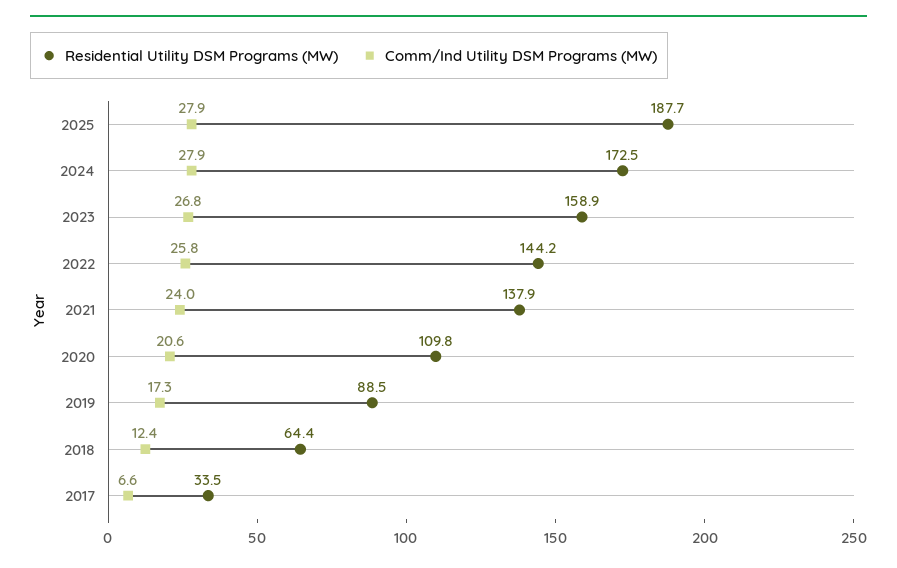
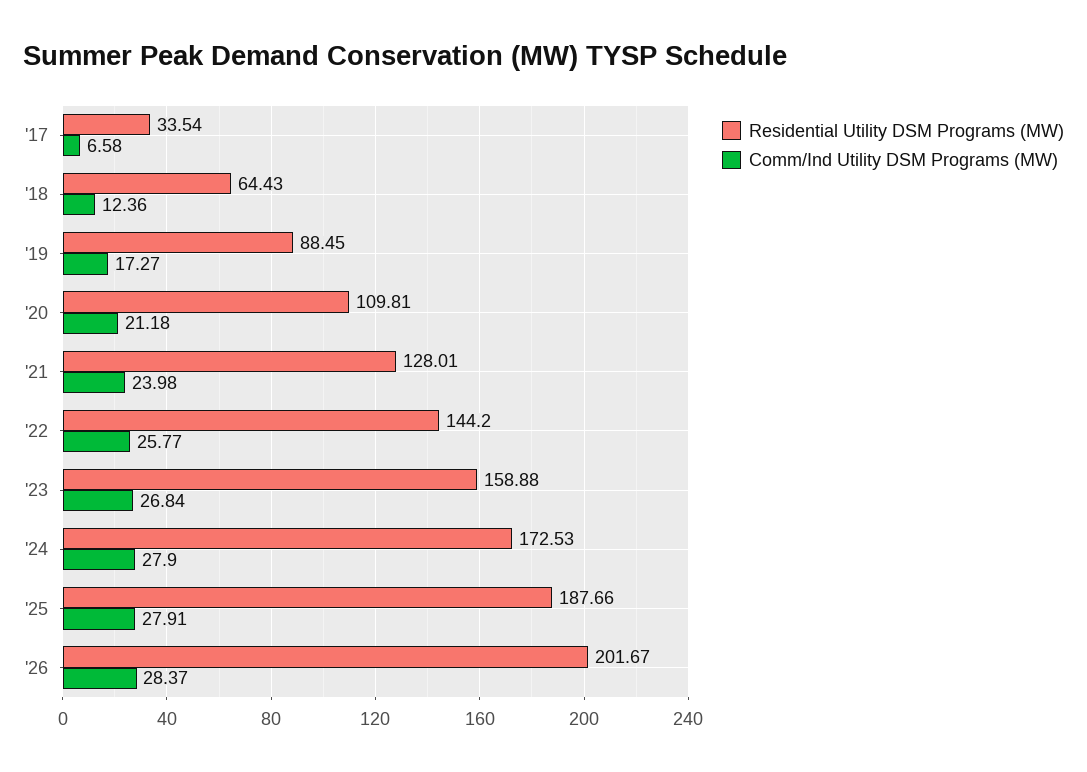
Residential Utility DSM Programs (MW), 2021: 137.9 -> 128.01
Comm/Ind Utility DSM Programs (MW), 2020: 20.6 -> 21.18
Residential Utility DSM Programs (MW), '26: none -> 201.67
Comm/Ind Utility DSM Programs (MW), '26: none -> 28.37

